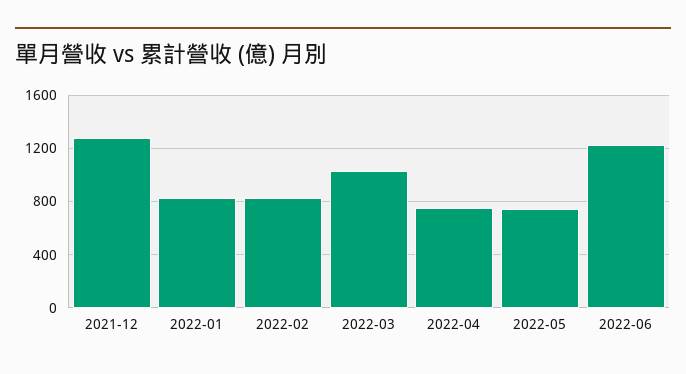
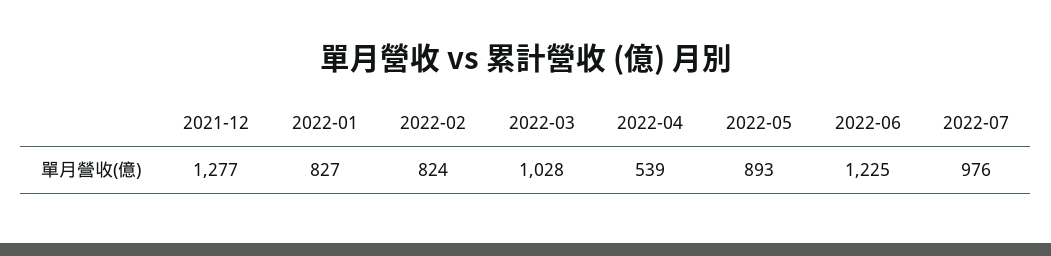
2022-04: 750 -> 539
2022-05: 750 -> 893
2022-07: none -> 976

